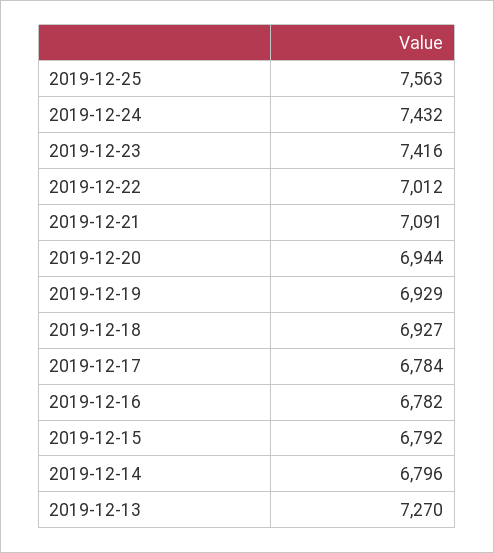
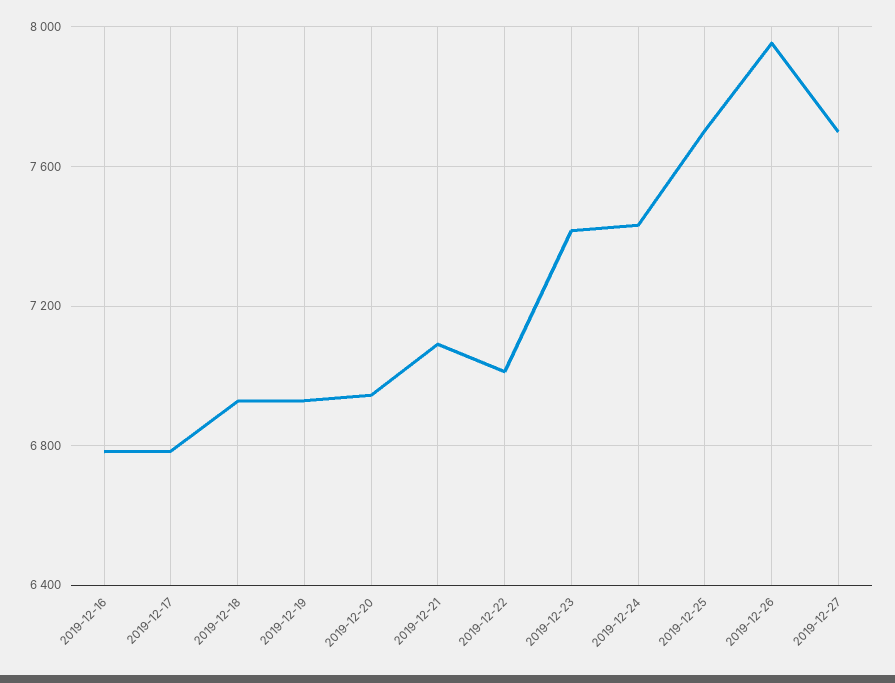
2019-12-25: 7563 -> 7700
2019-12-15: 6792 -> none
2019-12-14: 6796 -> none
2019-12-13: 7270 -> none
2019-12-26: none -> 7950
2019-12-27: none -> 7700

